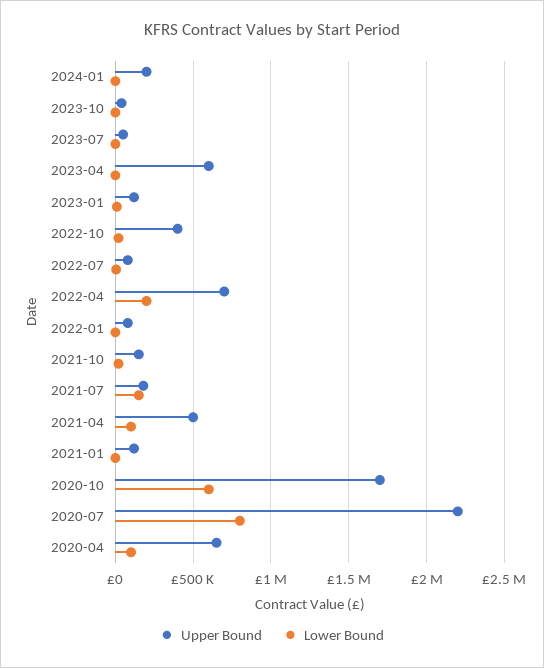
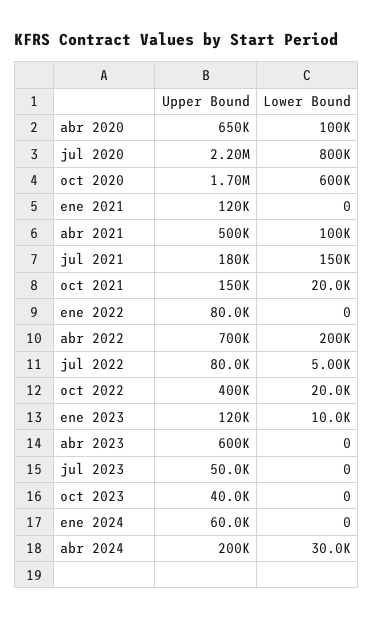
Upper Bound, 2024-01: 200000 -> 60000
Upper Bound, abr 2024: none -> 200000
Lower Bound, abr 2024: none -> 30000

